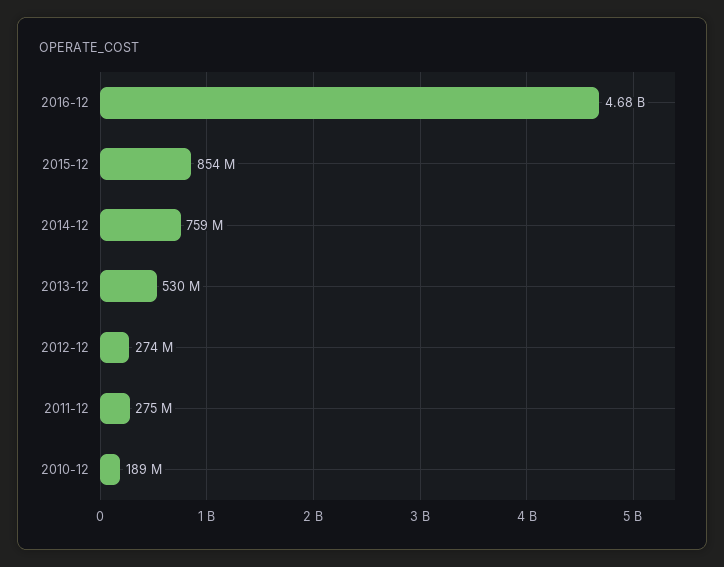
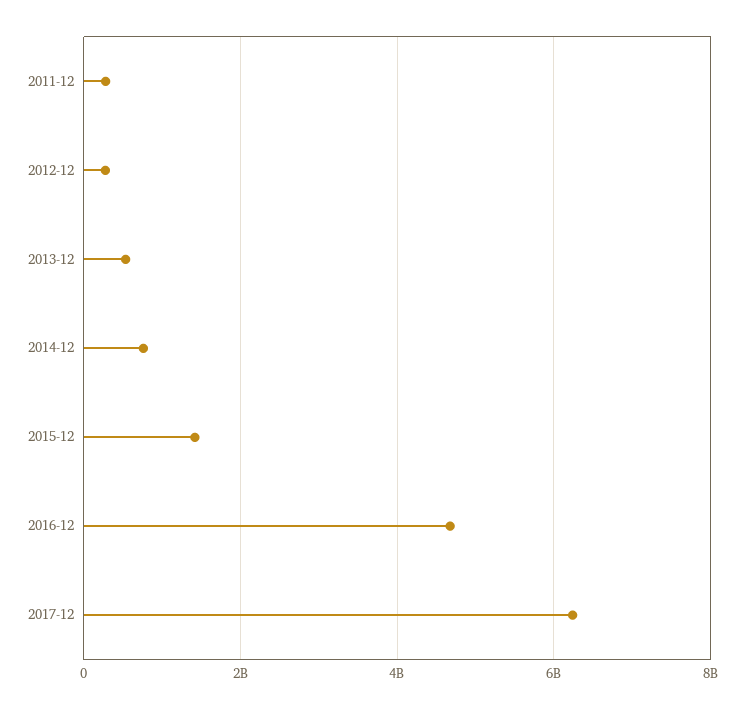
2015-12: 854000000 -> 1400000000
2010-12: 189000000 -> none
2017-12: none -> 6200000000

